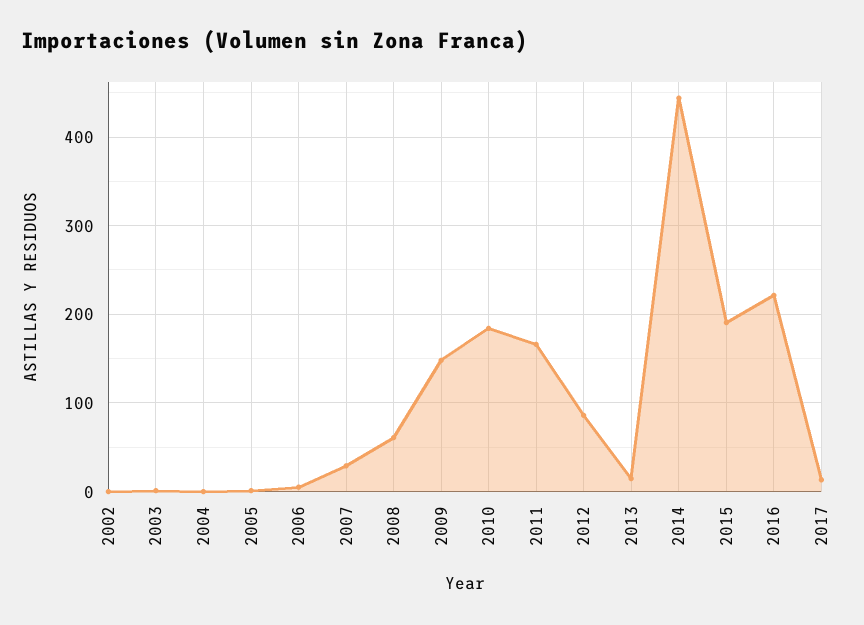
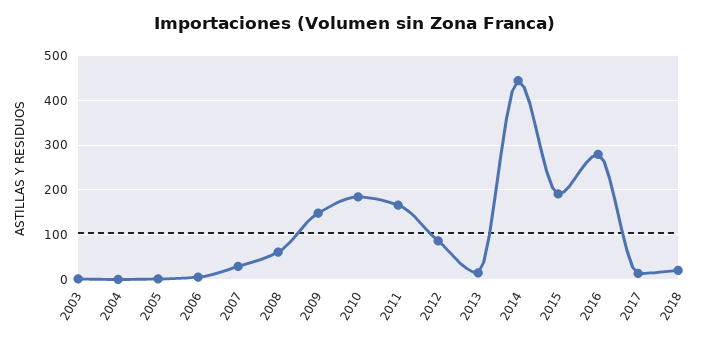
2002: 0 -> none
2016: 220 -> 280
2018: none -> 20

